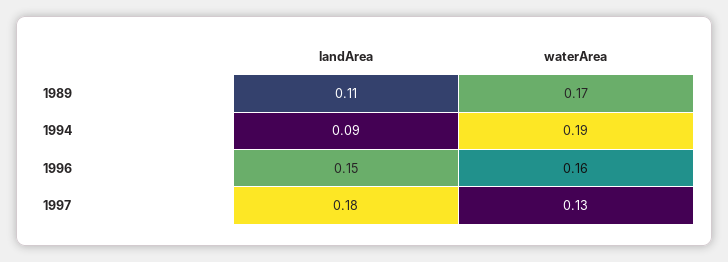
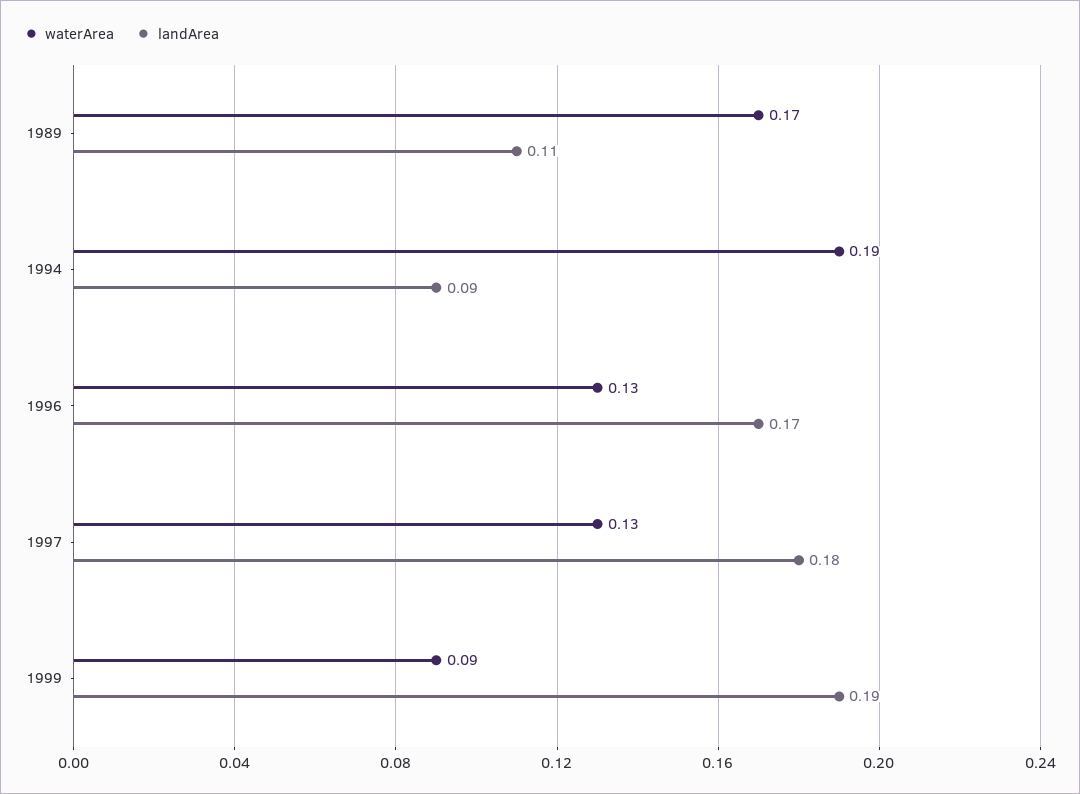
landArea, 1996: 0.15 -> 0.17
waterArea, 1996: 0.16 -> 0.13
waterArea, 1999: none -> 0.09
landArea, 1999: none -> 0.19

